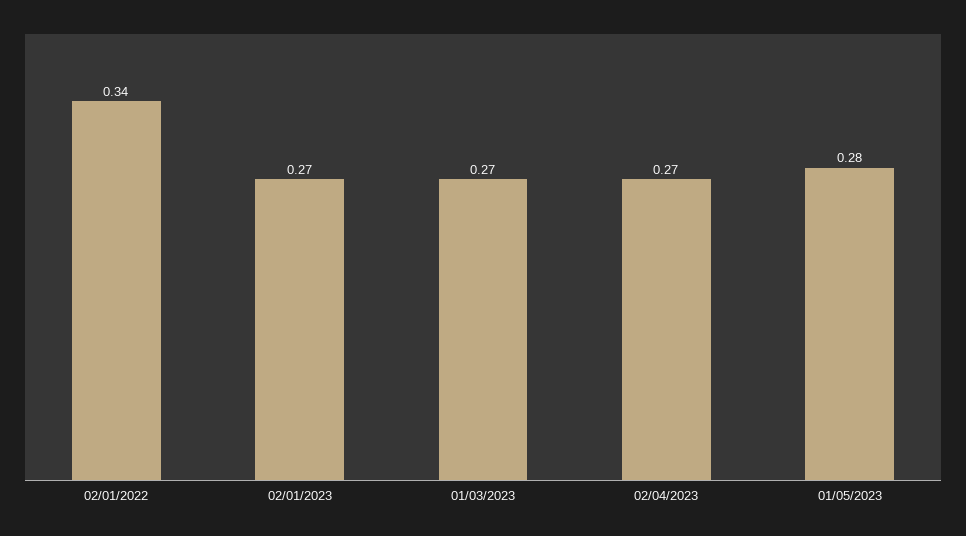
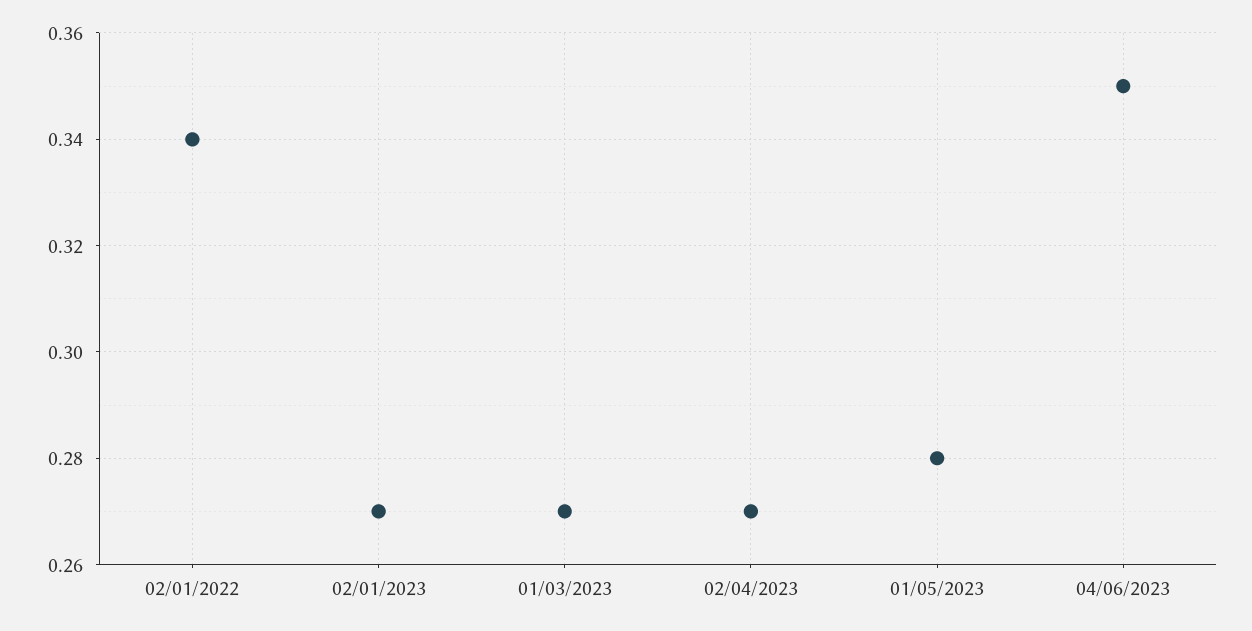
04/06/2023: none -> 0.35

